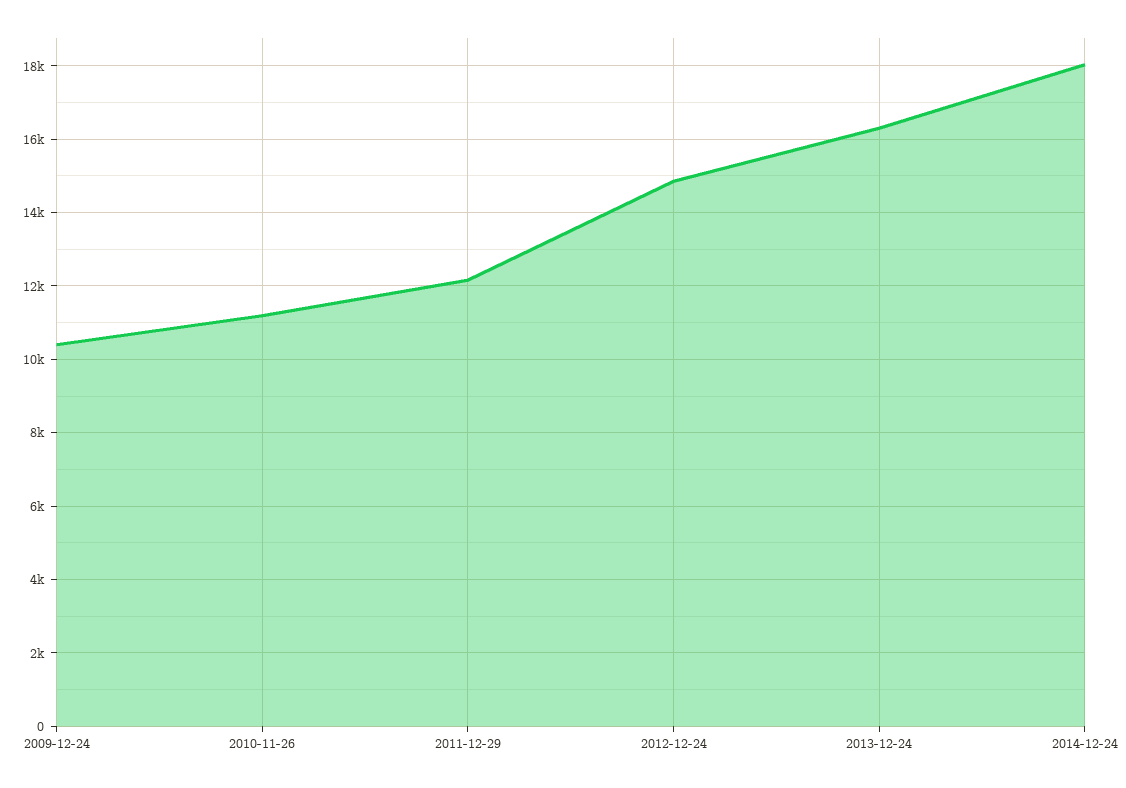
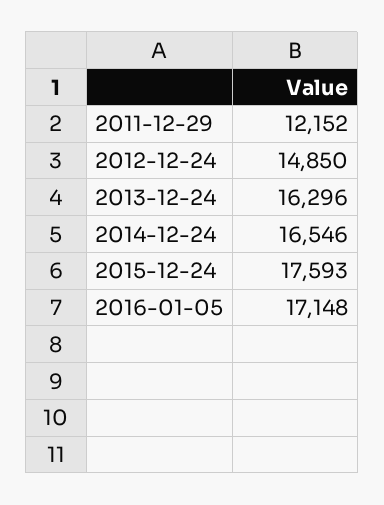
2009-12-24: 10400 -> none
2010-11-26: 11200 -> none
2014-12-24: 18000 -> 16546
2015-12-24: none -> 17593
2016-01-05: none -> 17148

